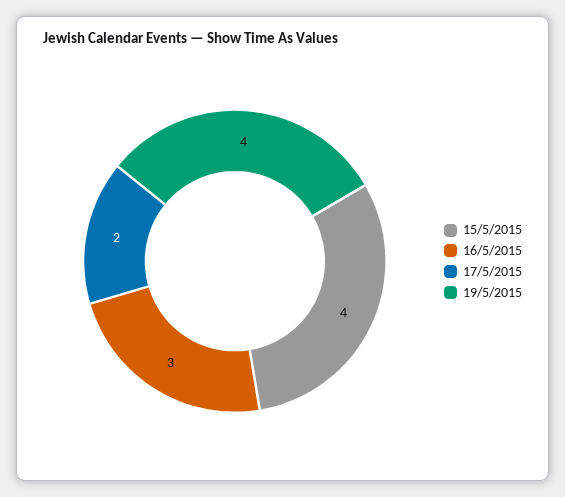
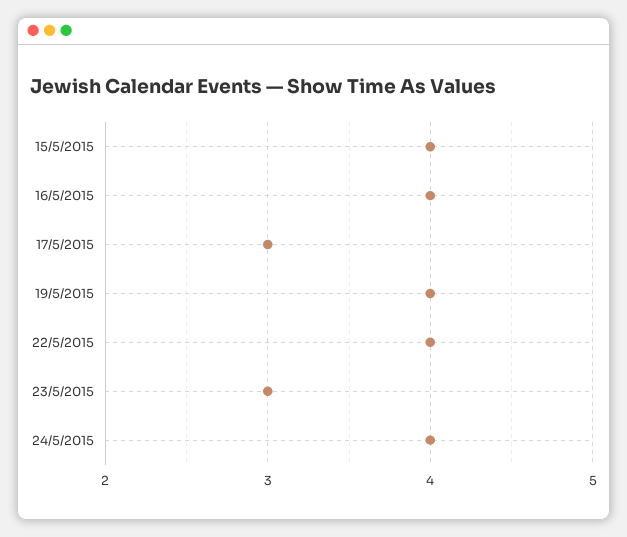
16/5/2015: 3 -> 4
17/5/2015: 2 -> 3
22/5/2015: none -> 4
23/5/2015: none -> 3
24/5/2015: none -> 4

